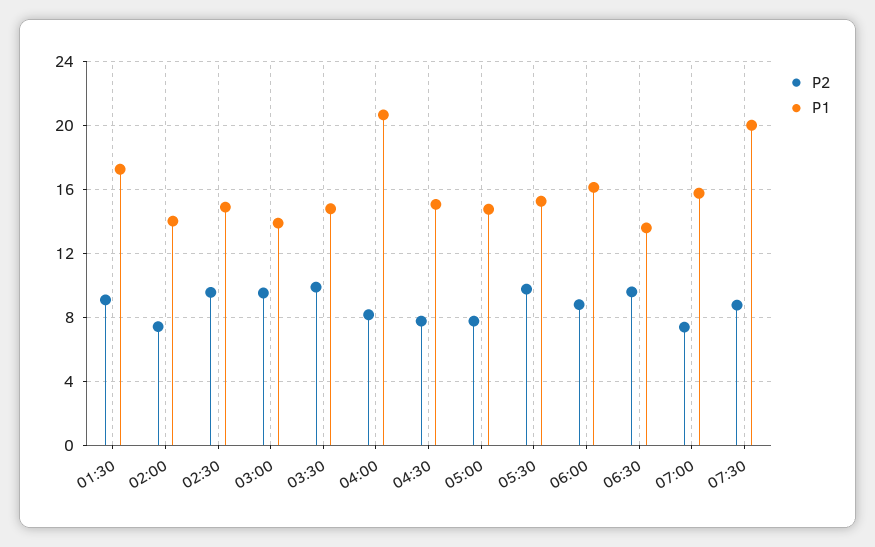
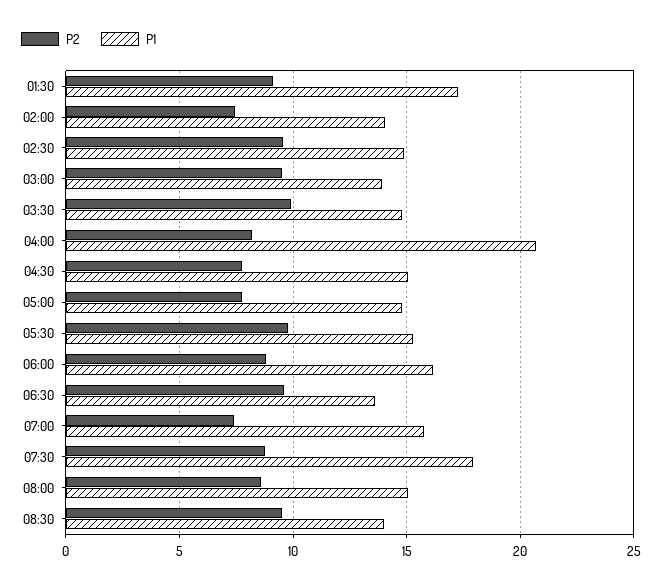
P1, 07:30: 20 -> 18
P2, 08:00: none -> 8.5
P1, 08:00: none -> 15
P2, 08:30: none -> 9.5
P1, 08:30: none -> 14

